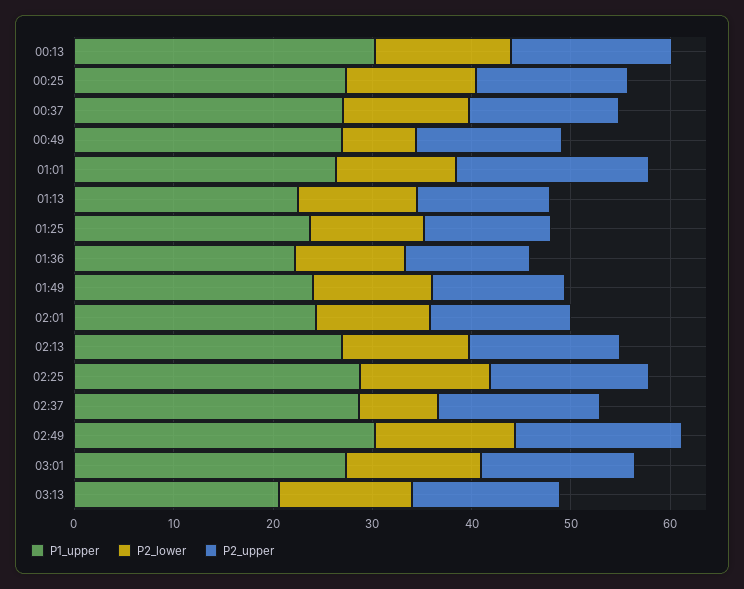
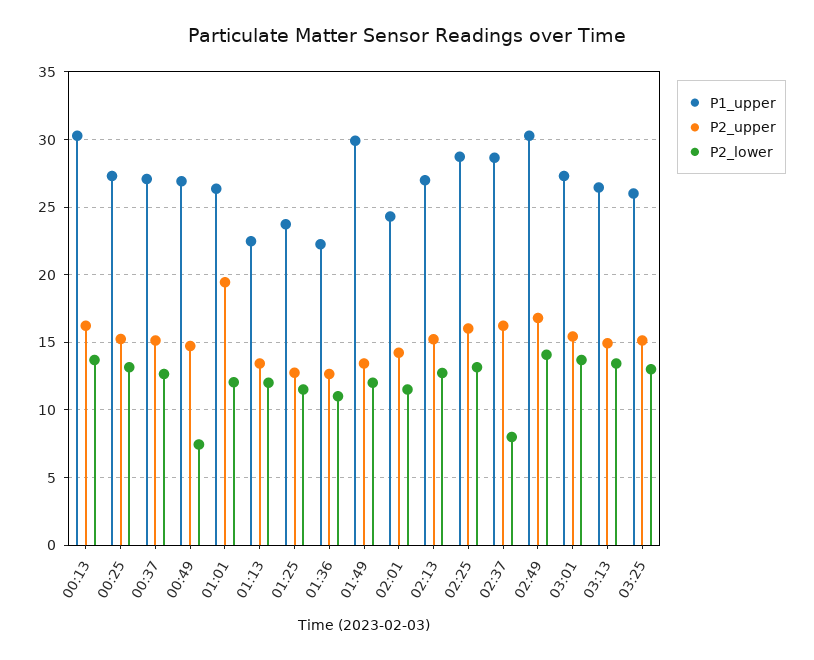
P1_upper, 01:49: 24 -> 30
P1_upper, 03:13: 20 -> 26.5
P1_upper, 03:25: none -> 26
P2_upper, 03:25: none -> 15
P2_lower, 03:25: none -> 13

